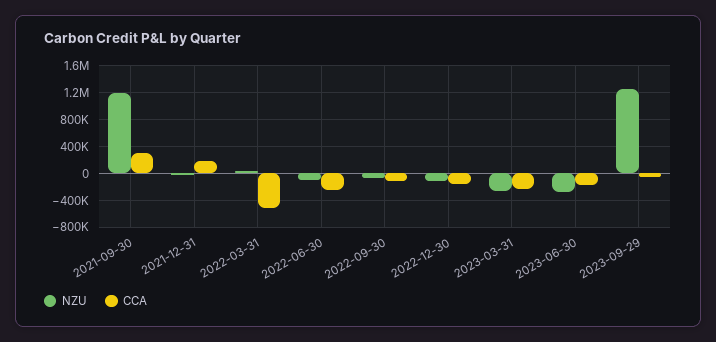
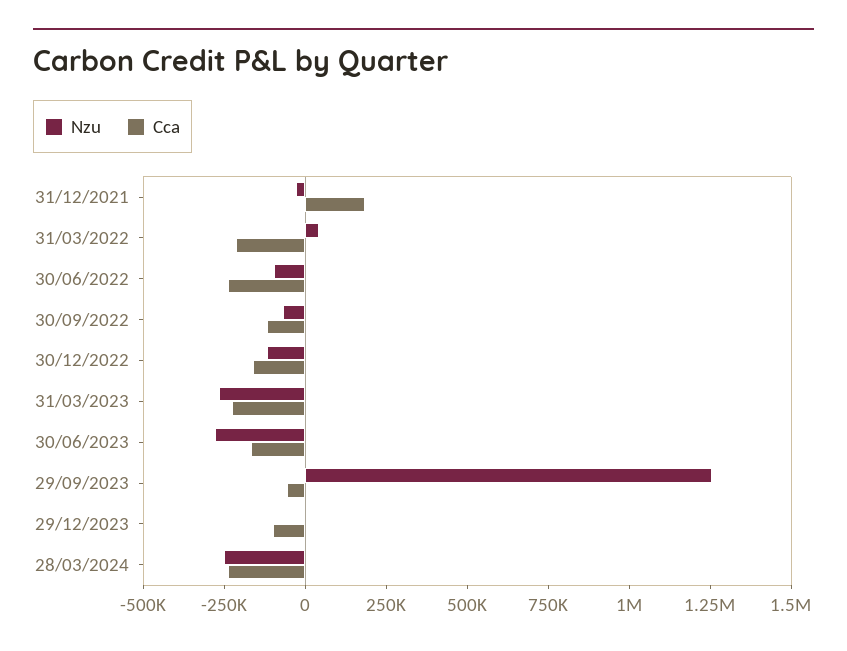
NZU, 2021-09-30: 1200000 -> none
CCA, 2021-09-30: 300000 -> none
CCA, 2022-03-31: -500000 -> -200000
NZU, 29/12/2023: none -> 0
CCA, 29/12/2023: none -> -100000
NZU, 28/03/2024: none -> -250000
CCA, 28/03/2024: none -> -250000

